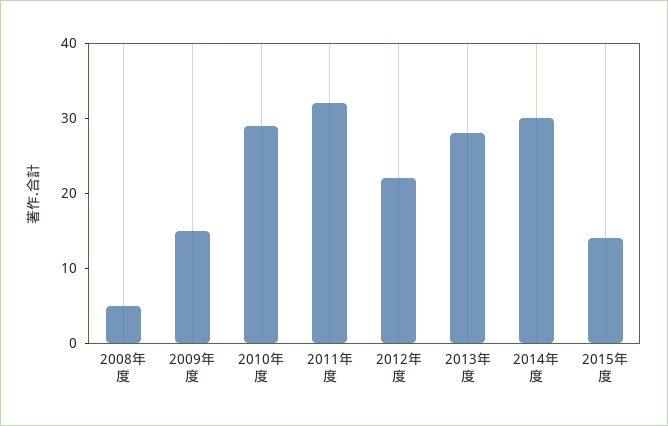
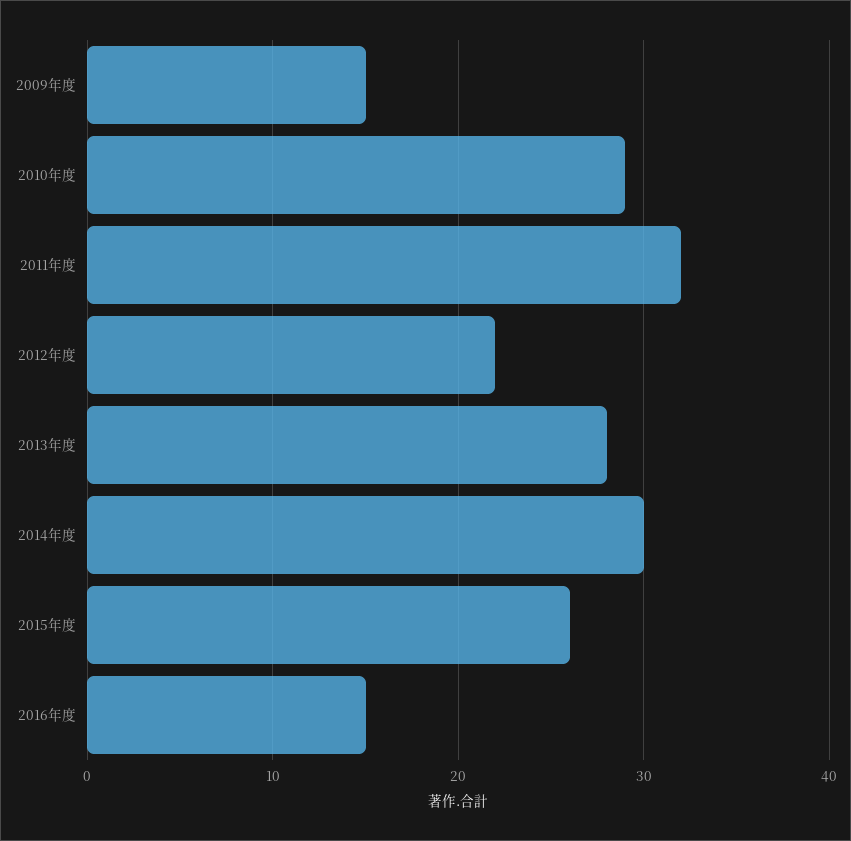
2008年度: 5 -> none
2015年度: 15 -> 26
2016年度: none -> 15

